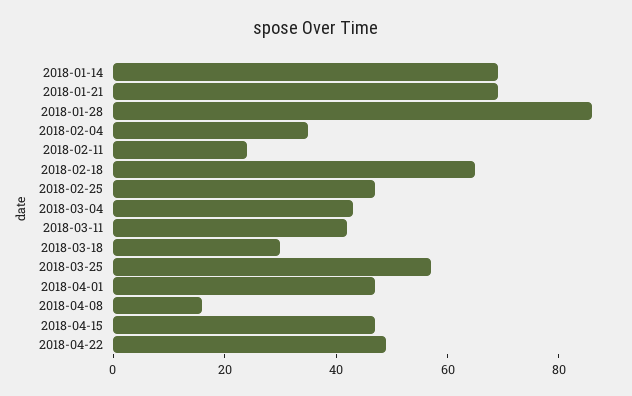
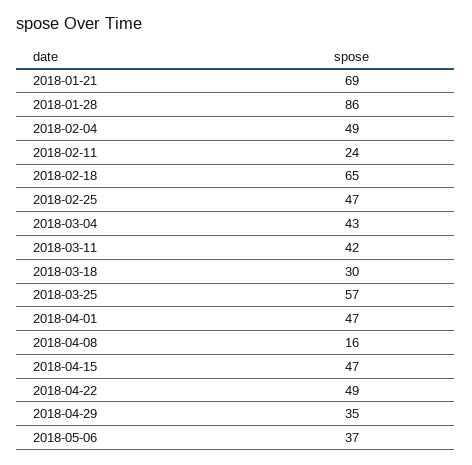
2018-01-14: 70 -> none
2018-02-04: 35 -> 49
2018-04-29: none -> 35
2018-05-06: none -> 37

